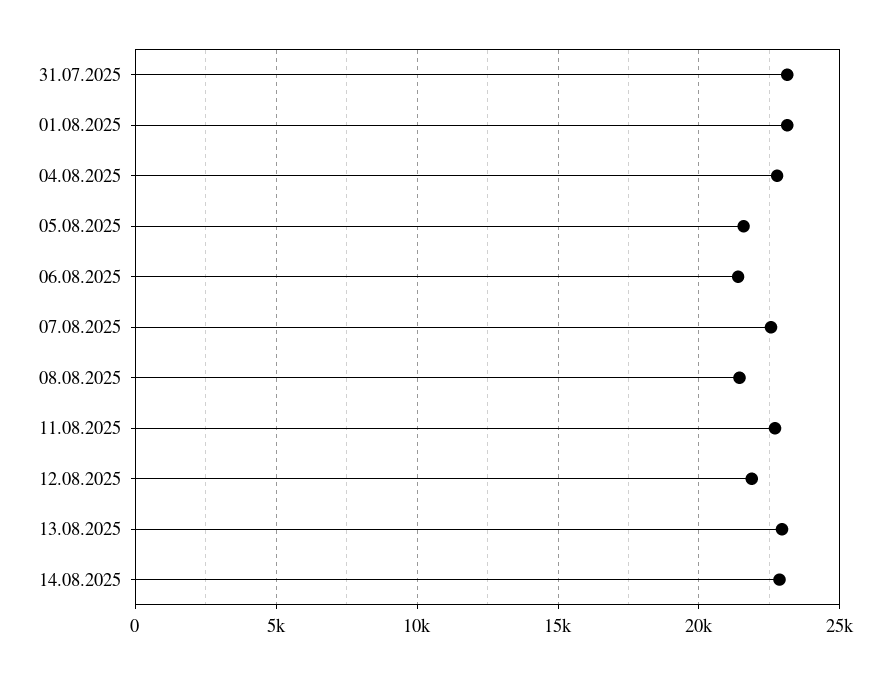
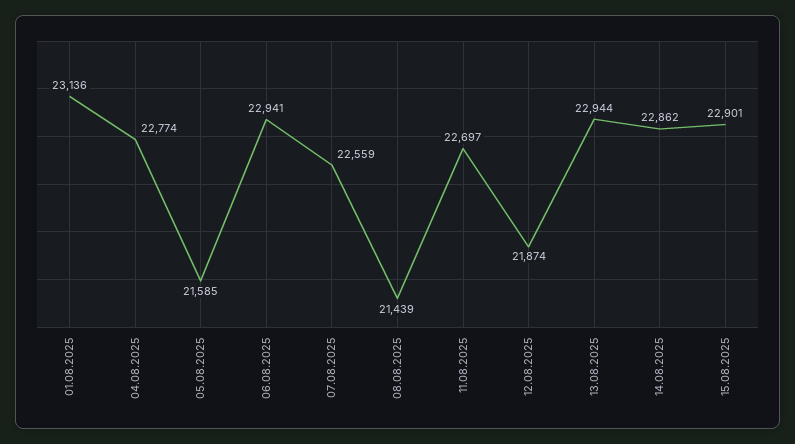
31.07.2025: 23000 -> none
06.08.2025: 21500 -> 22941
15.08.2025: none -> 22901

